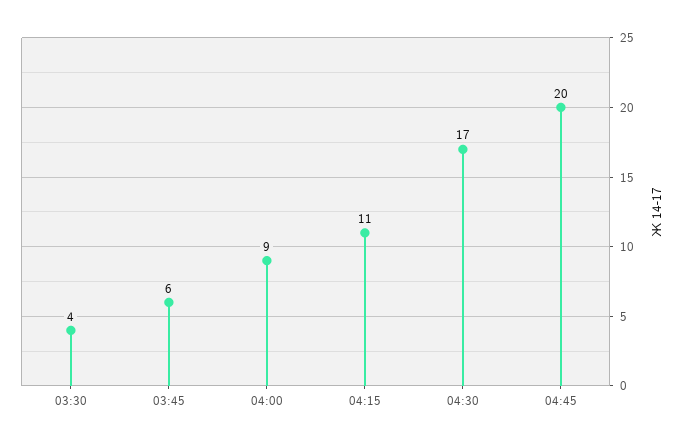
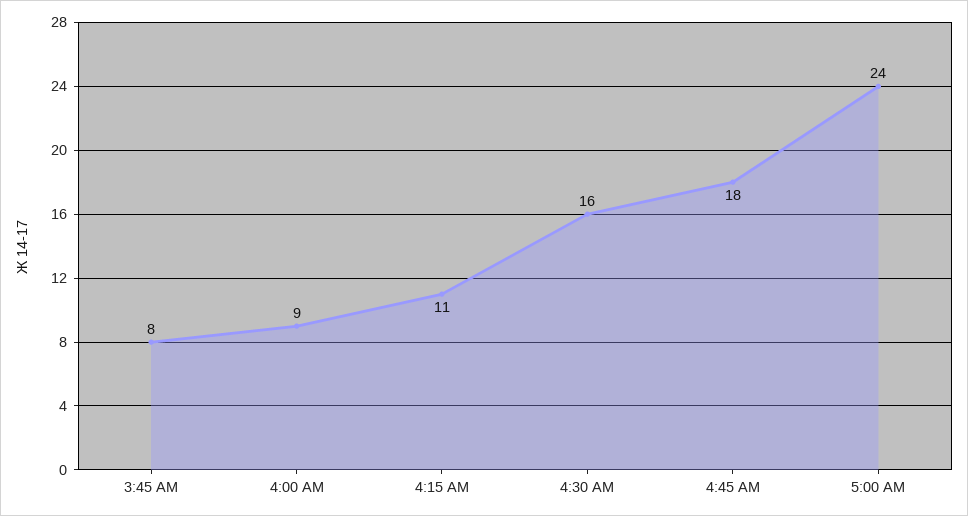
03:30: 4 -> none
03:45: 6 -> 8
04:30: 17 -> 16
04:45: 20 -> 18
5:00 AM: none -> 24

